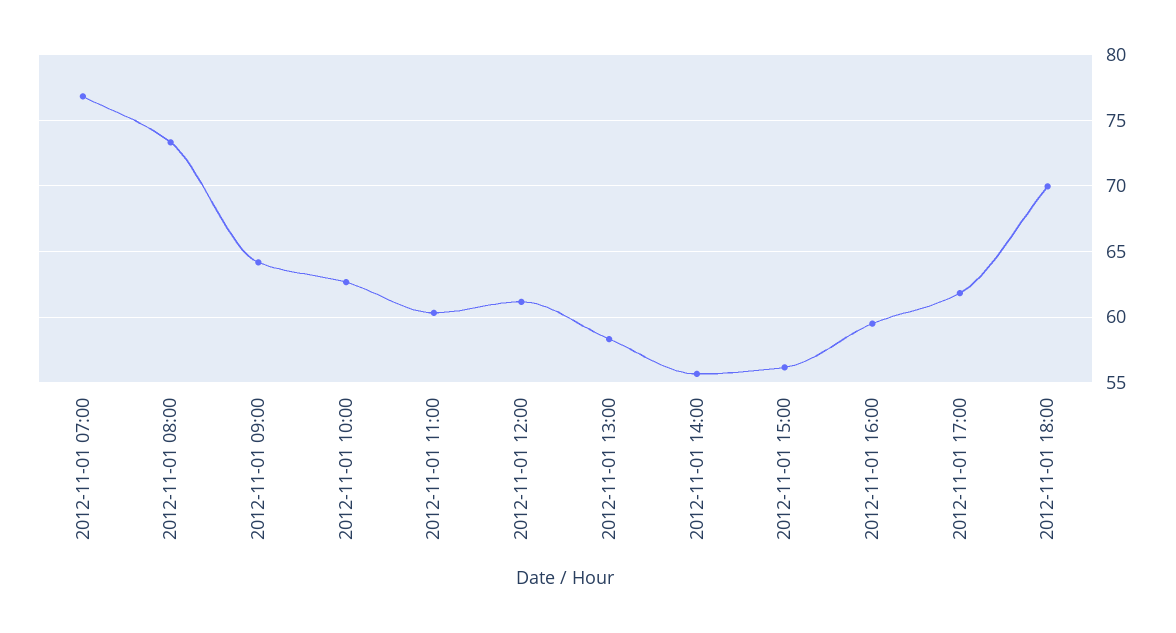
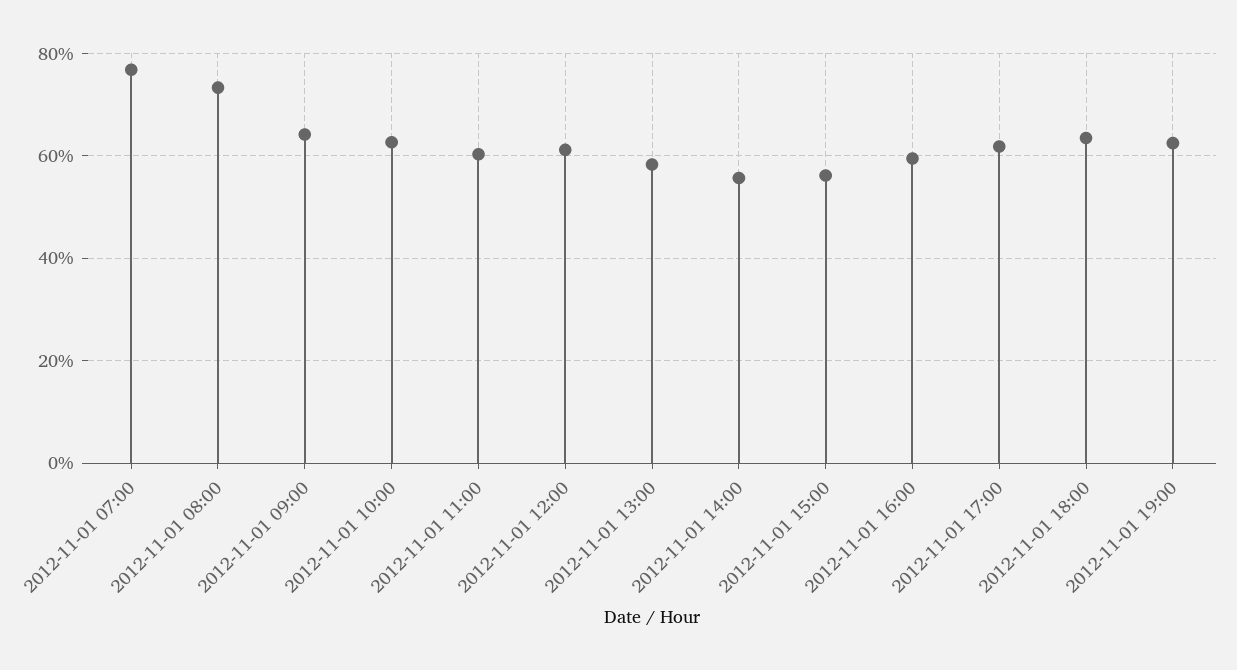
2012-11-01 18:00: 70 -> 64
2012-11-01 19:00: none -> 62

